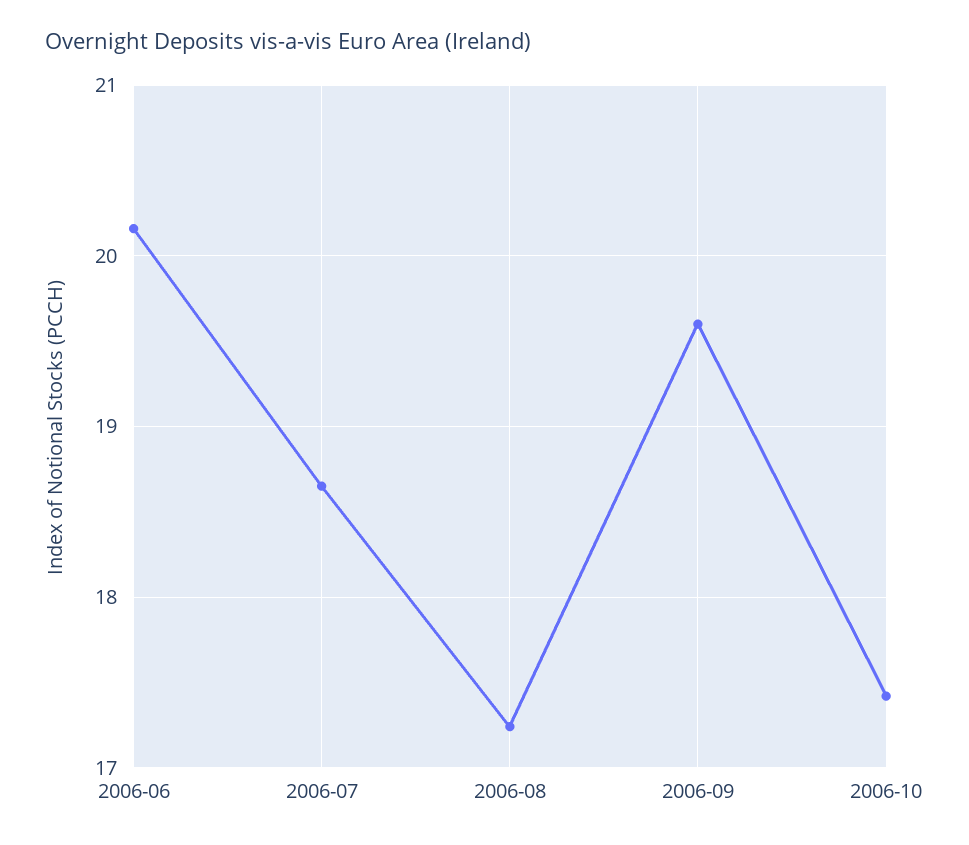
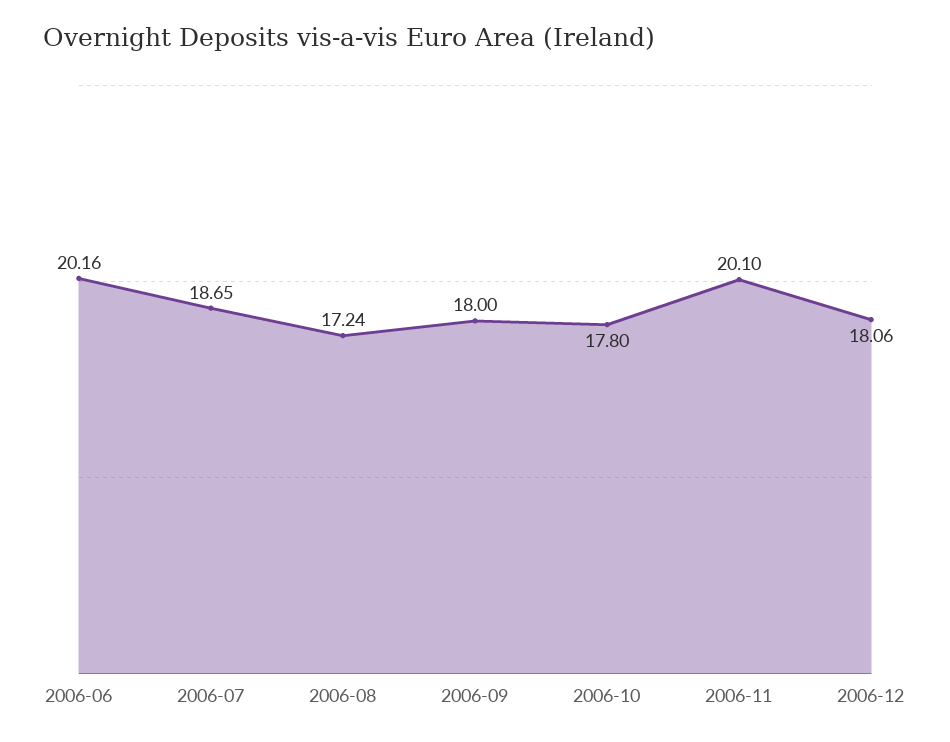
2006-09: 19.6 -> 18
2006-10: 17.4 -> 17.8
2006-11: none -> 20.1
2006-12: none -> 18.06

